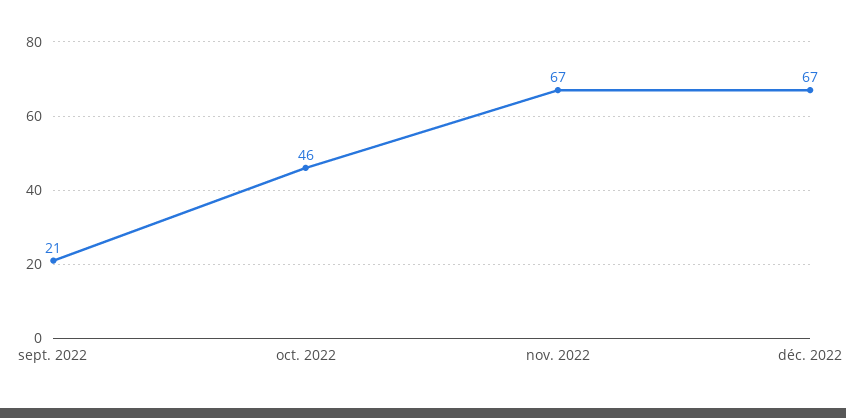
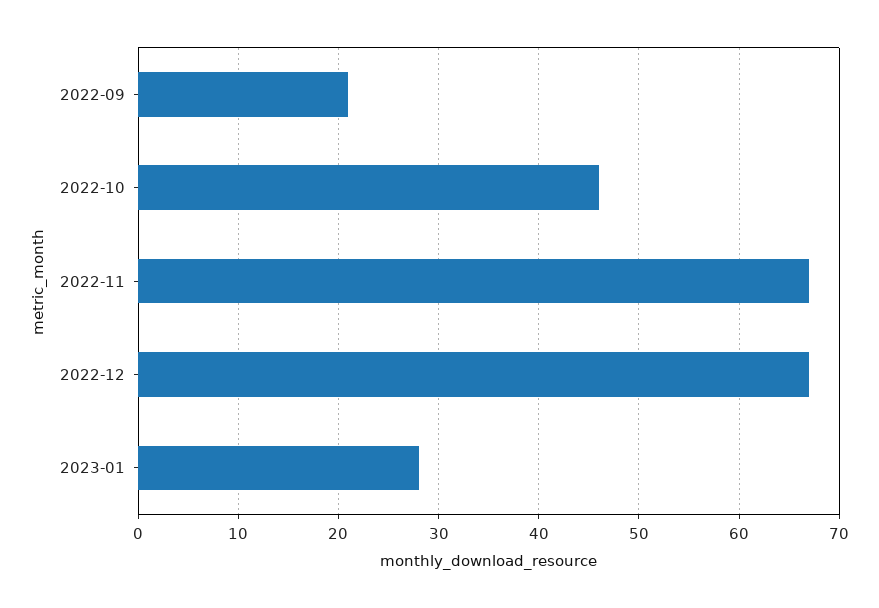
2023-01: none -> 28

